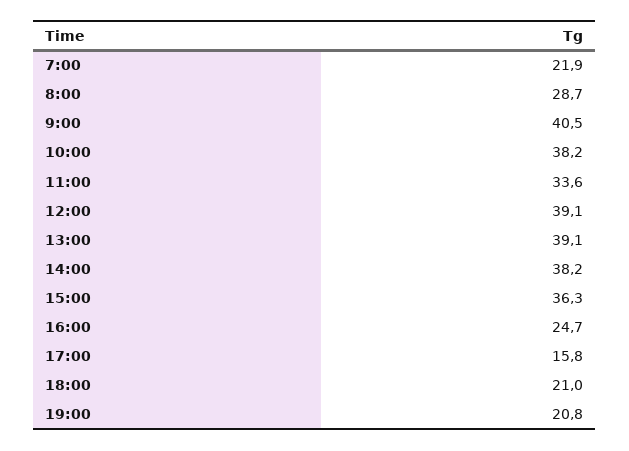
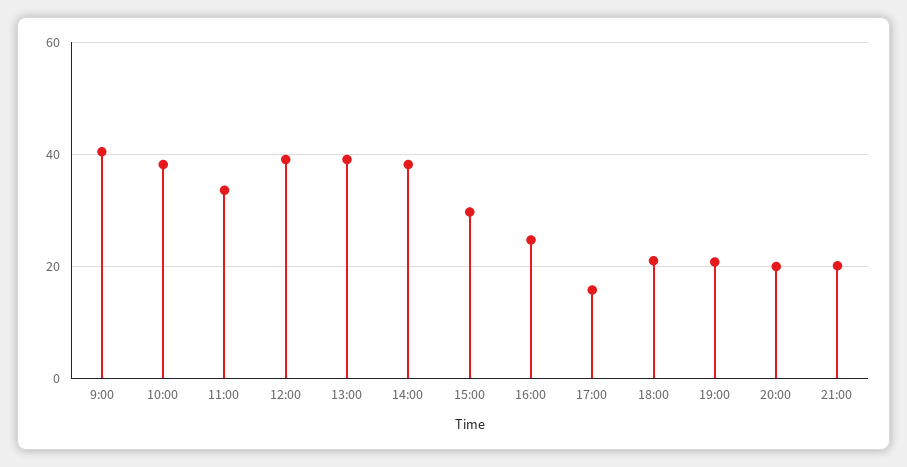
7:00: 21.9 -> none
8:00: 28.7 -> none
15:00: 36.3 -> 30
20:00: none -> 20
21:00: none -> 20

